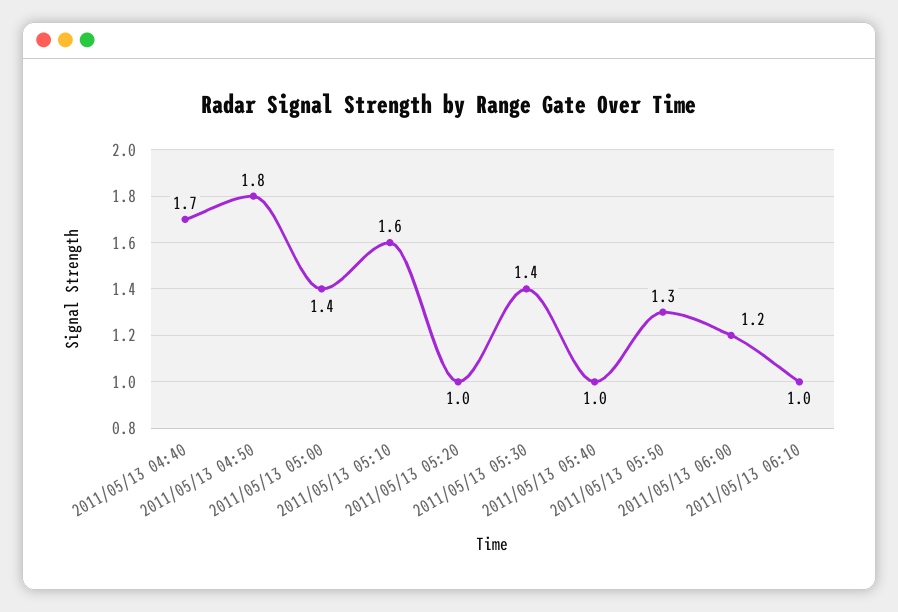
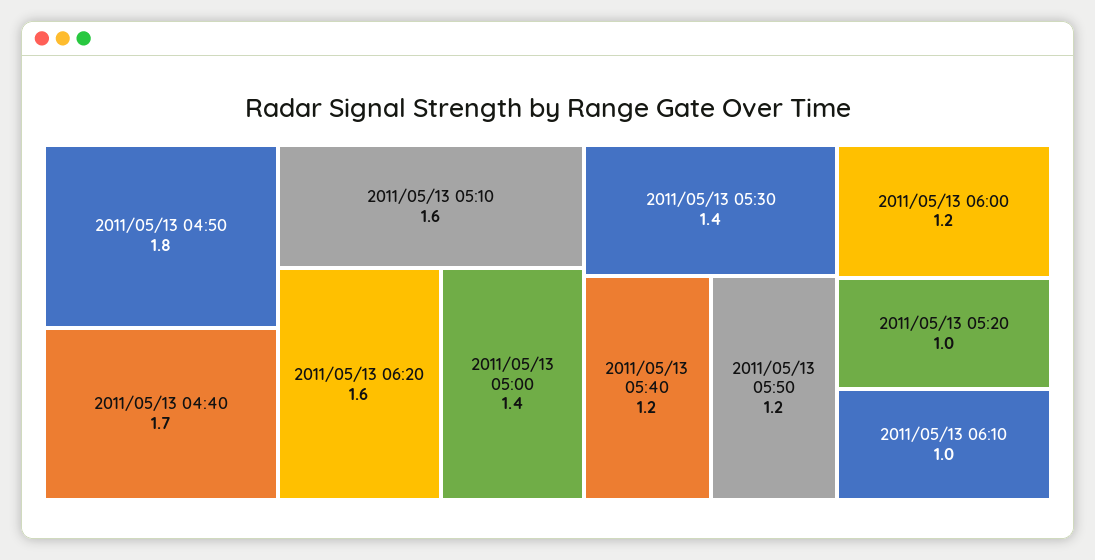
2011/05/13 05:40: 1 -> 1.2
2011/05/13 05:50: 1.3 -> 1.2
2011/05/13 06:20: none -> 1.6

